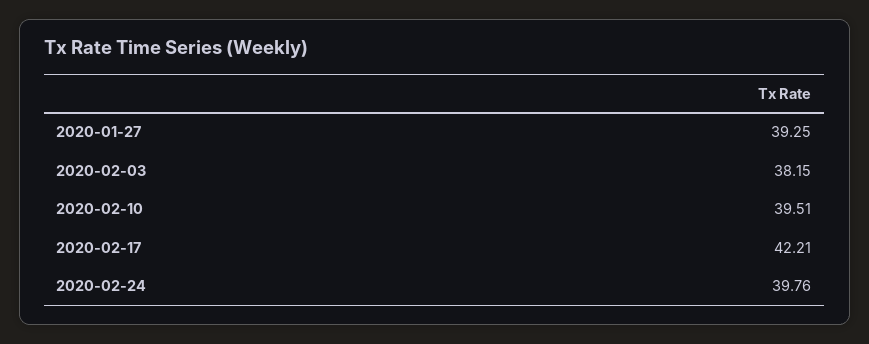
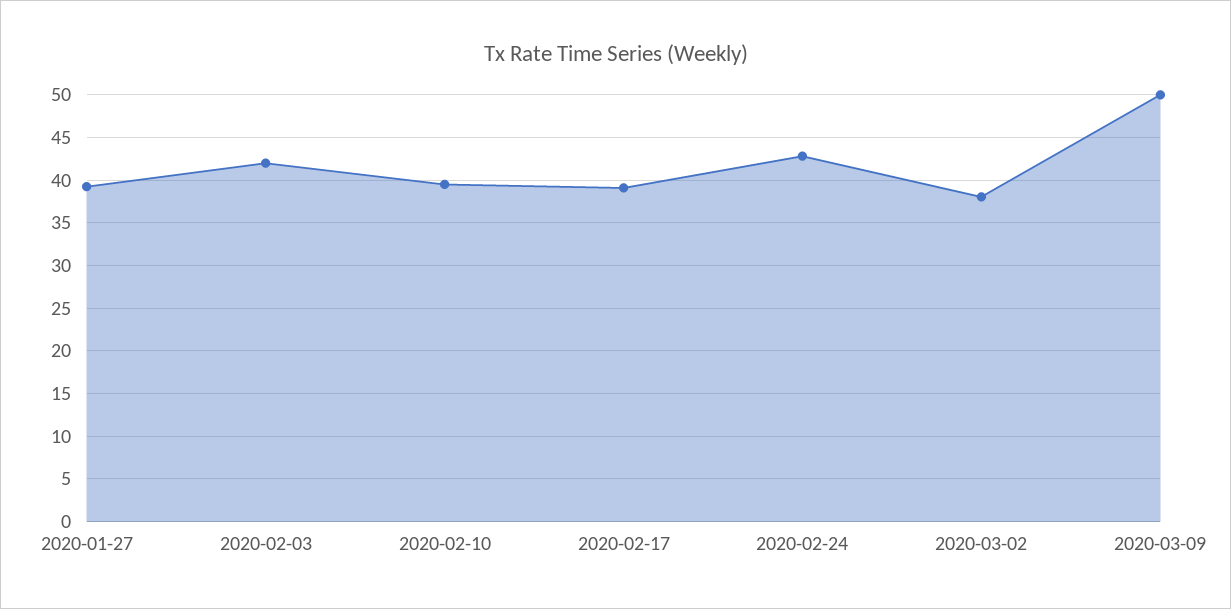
2020-02-03: 38.15 -> 42
2020-02-17: 42.21 -> 39
2020-02-24: 39.76 -> 43
2020-03-02: none -> 38
2020-03-09: none -> 50

